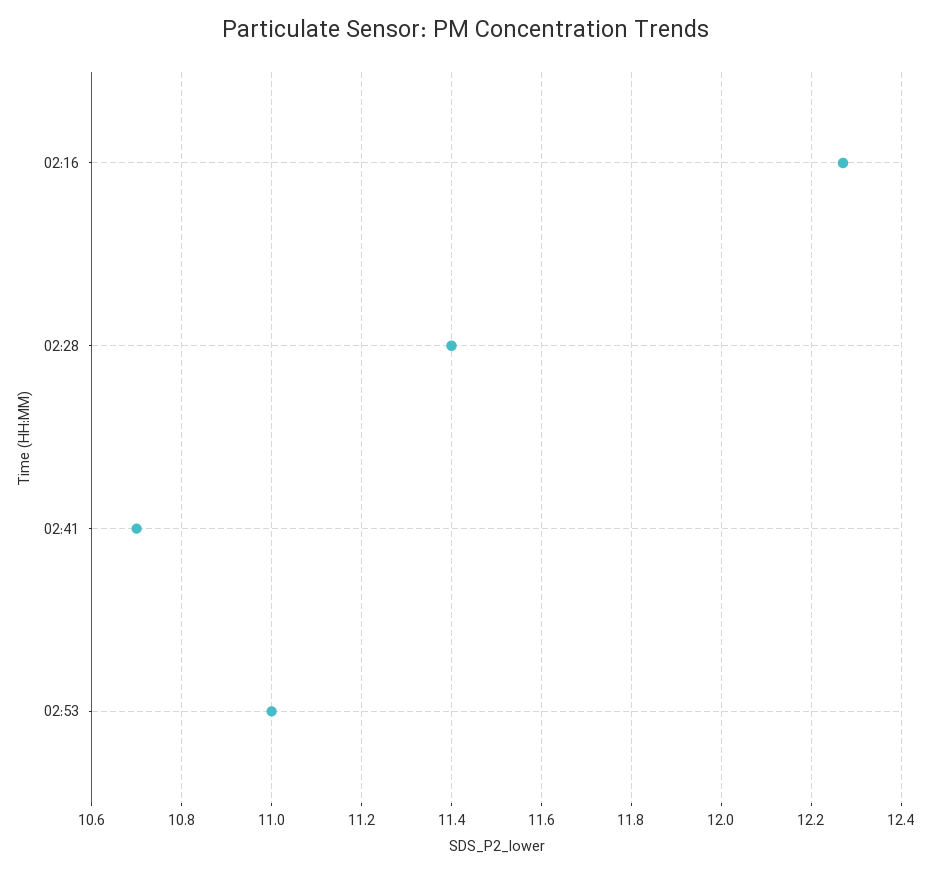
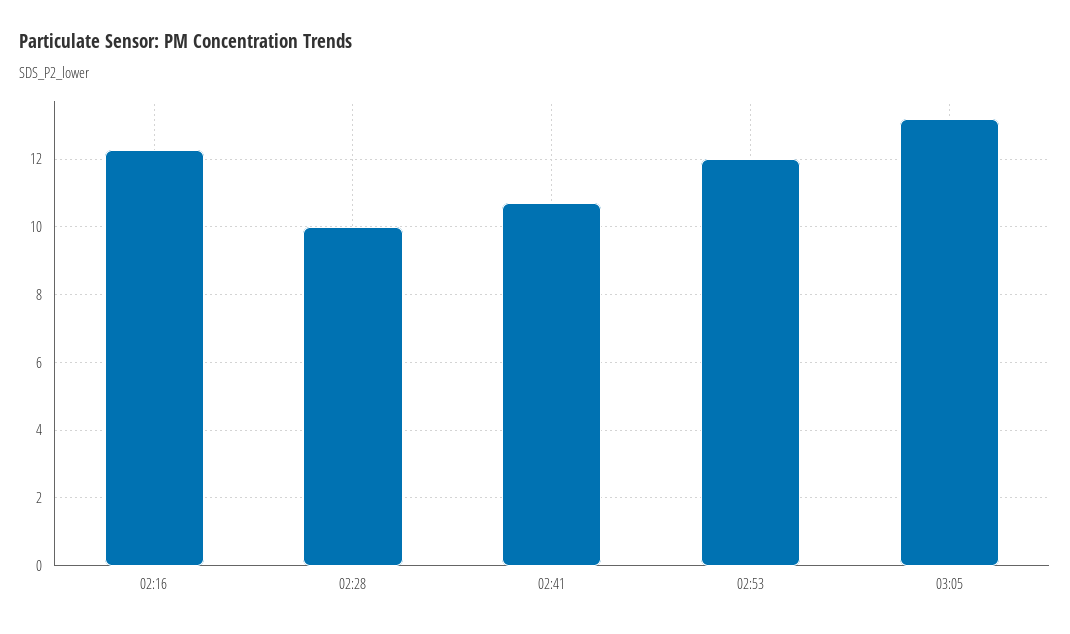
02:28: 11.4 -> 10
02:53: 11 -> 12
03:05: none -> 13.2

